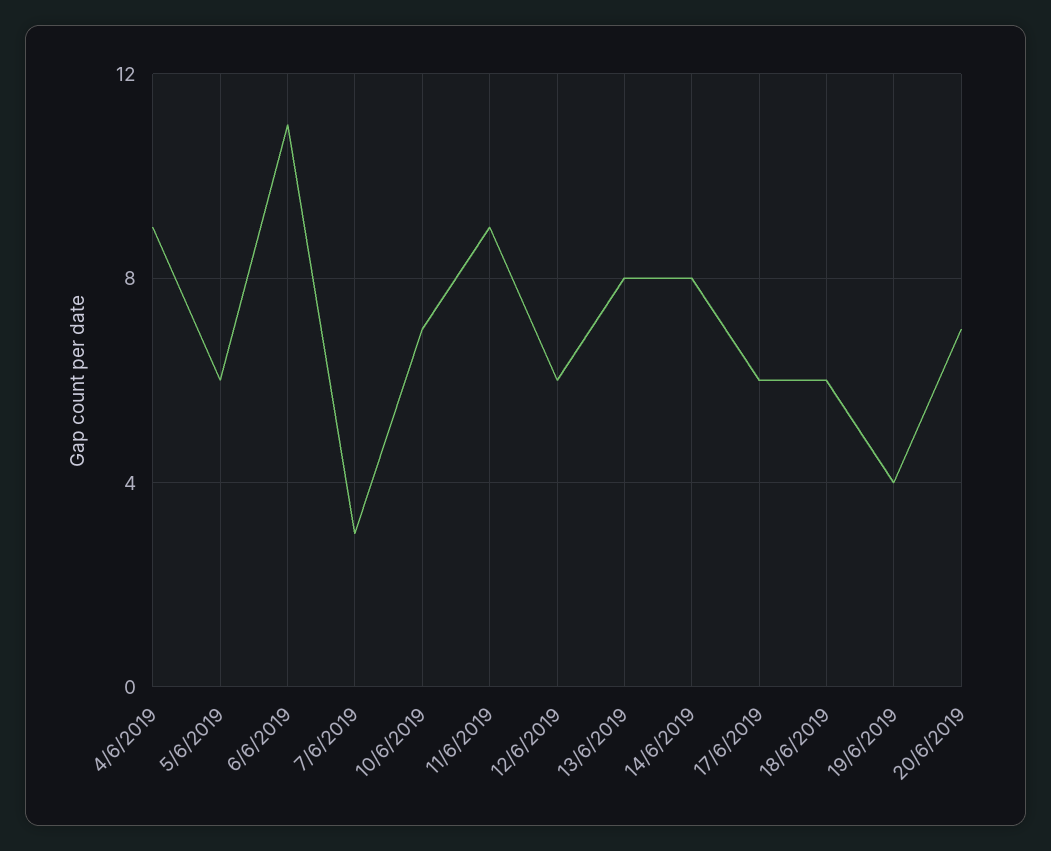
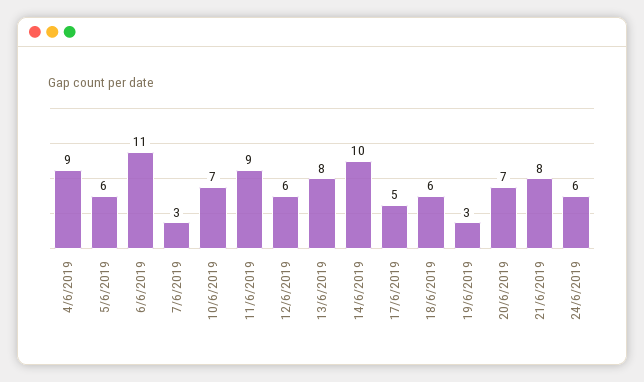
14/6/2019: 8 -> 10
17/6/2019: 6 -> 5
19/6/2019: 4 -> 3
21/6/2019: none -> 8
24/6/2019: none -> 6

